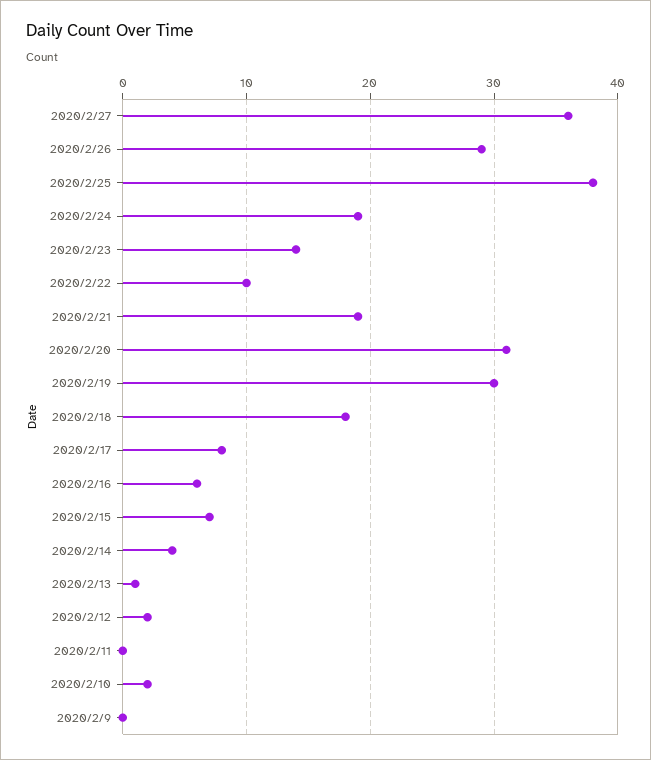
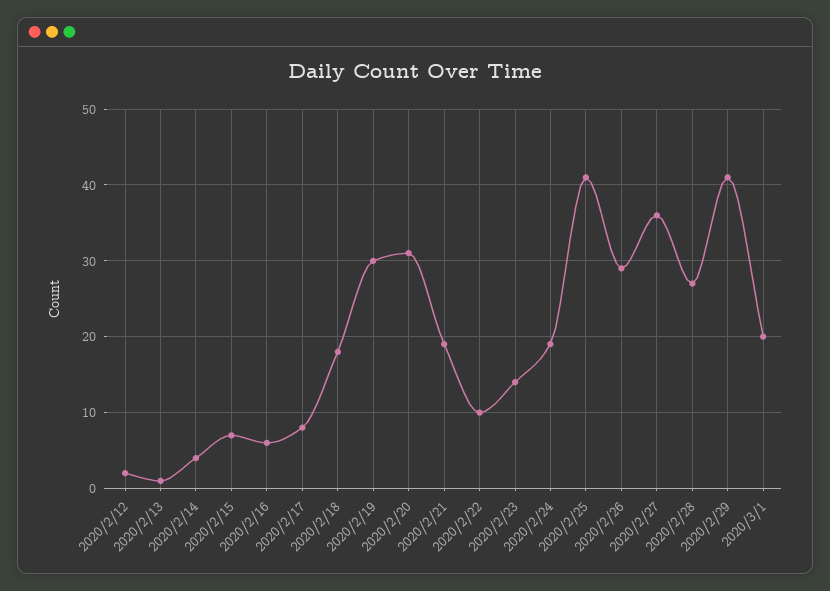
2020/2/25: 38 -> 41
2020/2/11: 0 -> none
2020/2/10: 2 -> none
2020/2/9: 0 -> none
2020/2/28: none -> 27
2020/2/29: none -> 41
2020/3/1: none -> 20

